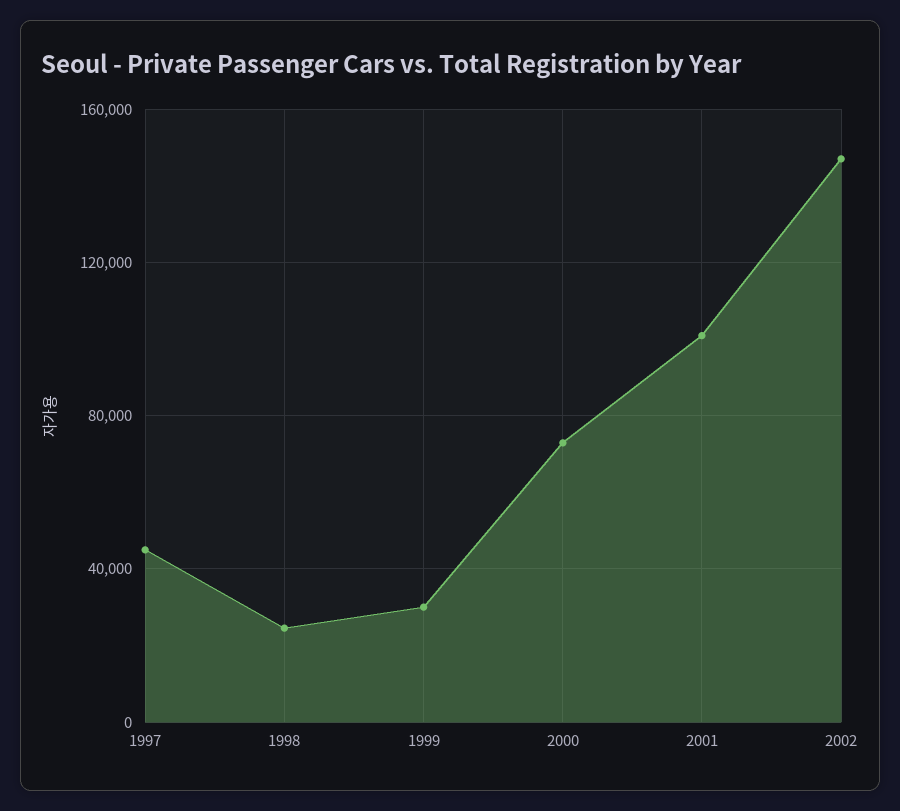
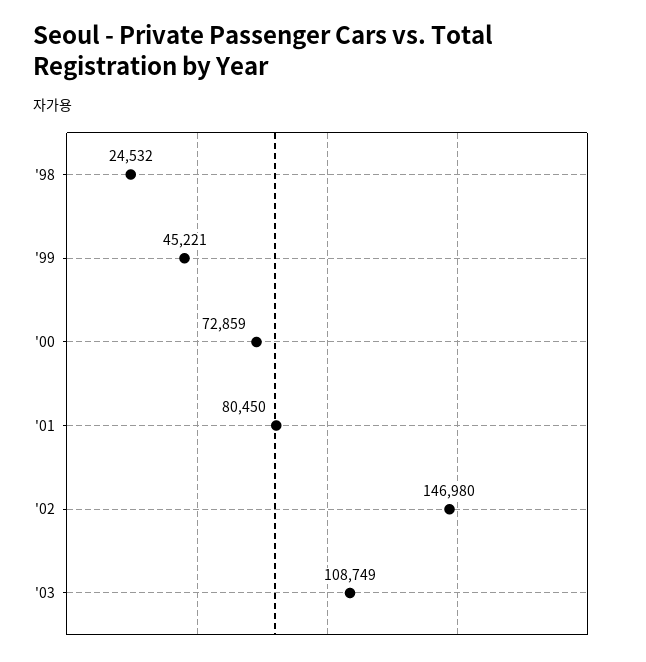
1997: 45000 -> none
1999: 30000 -> 45221
2001: 100000 -> 80450
'03: none -> 108749

